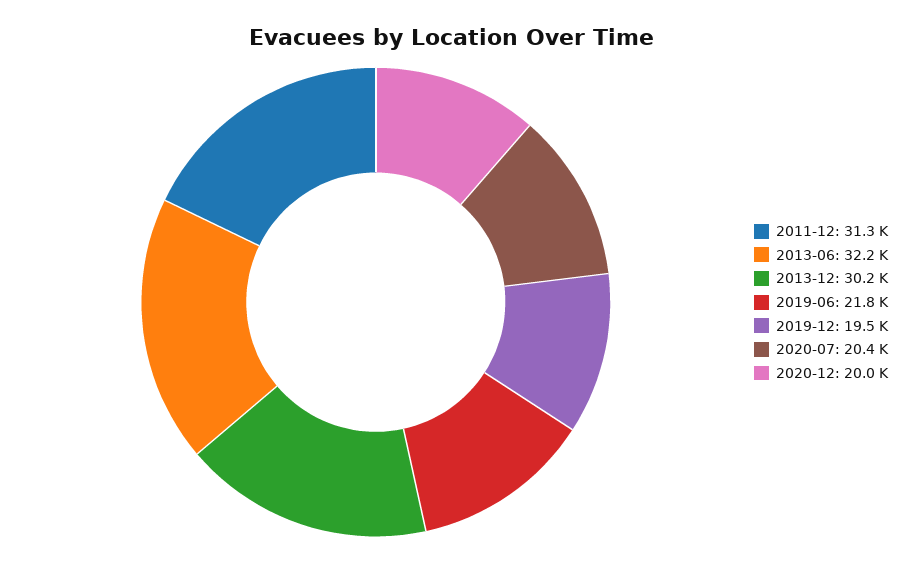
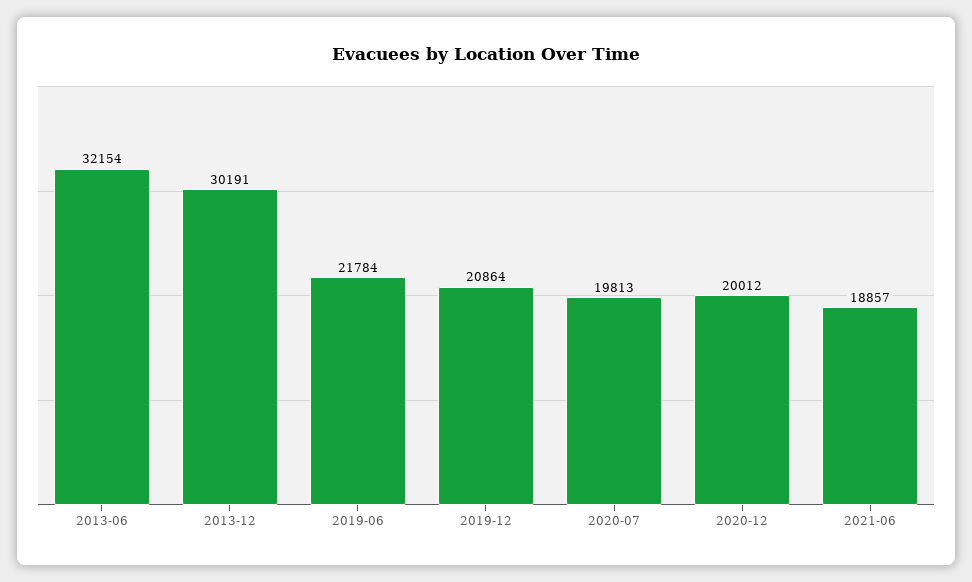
2011-12: 31300 -> none
2019-12: 19500 -> 20864
2020-07: 20400 -> 19813
2021-06: none -> 18857

